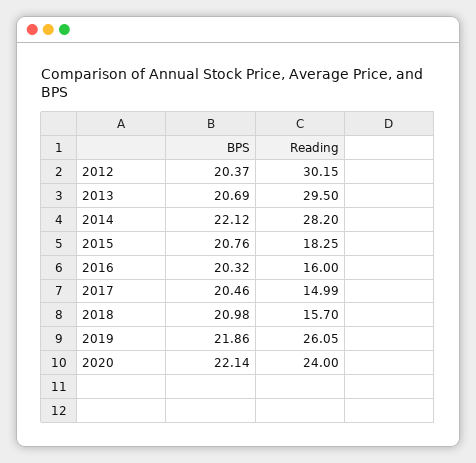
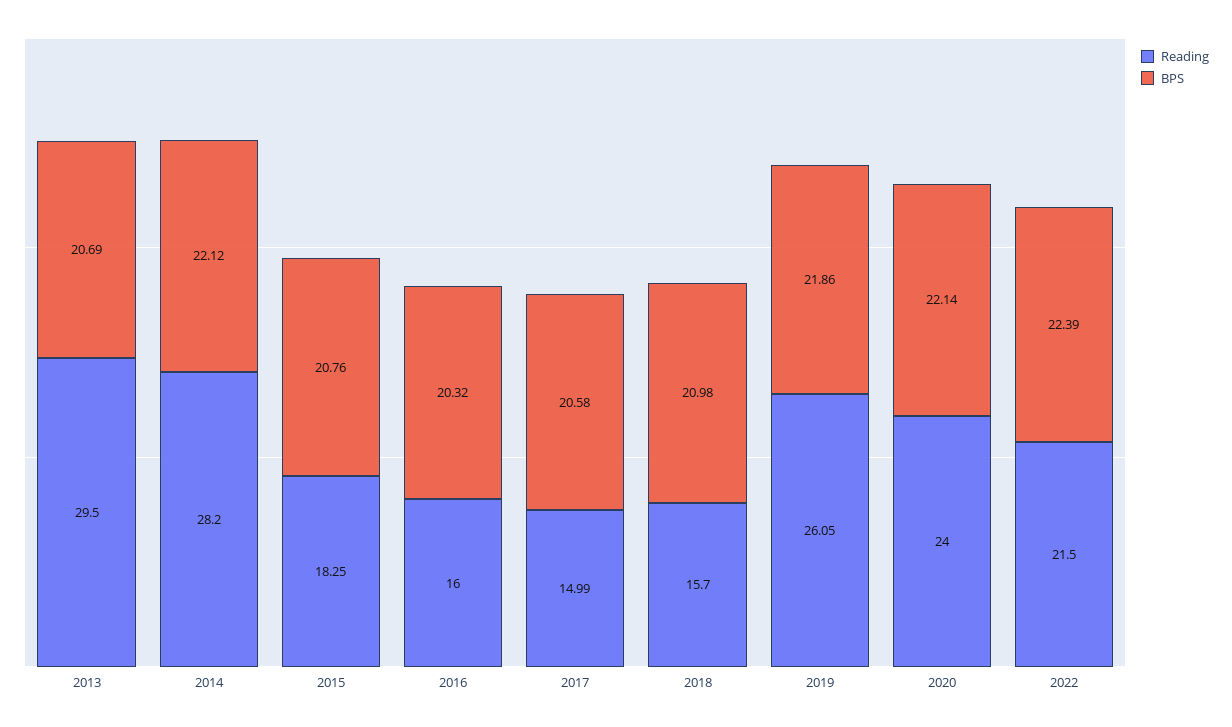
BPS, 2012: 20.37 -> none
Reading, 2012: 30.15 -> none
BPS, 2017: 20.46 -> 20.58
Reading, 2022: none -> 21.5
BPS, 2022: none -> 22.39

